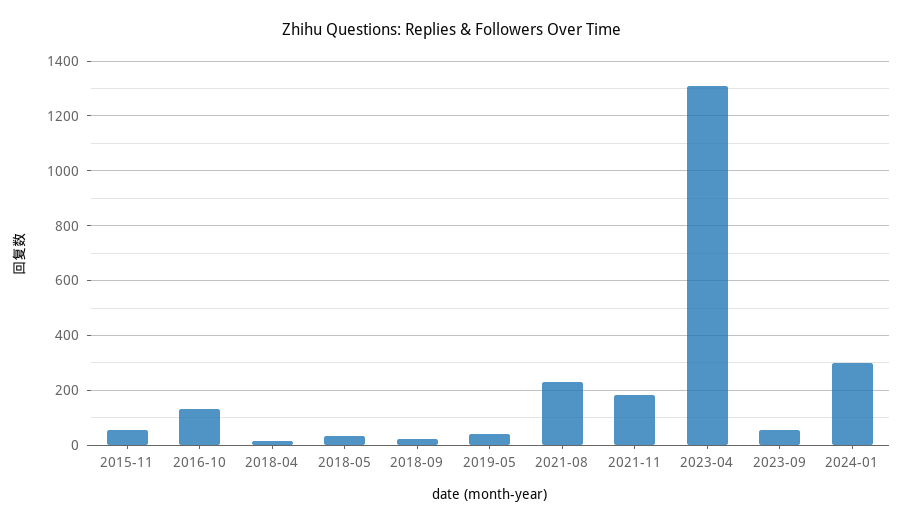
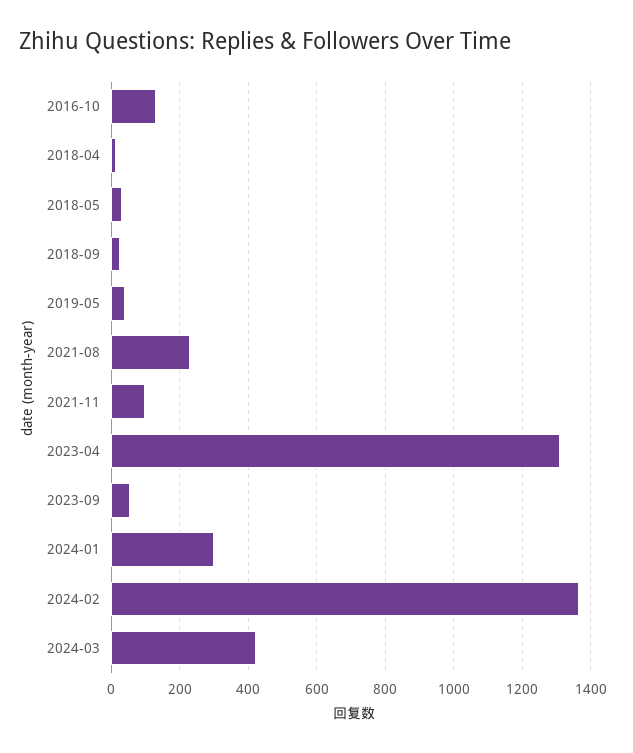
2015-11: 50 -> none
2021-11: 175 -> 100
2024-02: none -> 1360
2024-03: none -> 420

